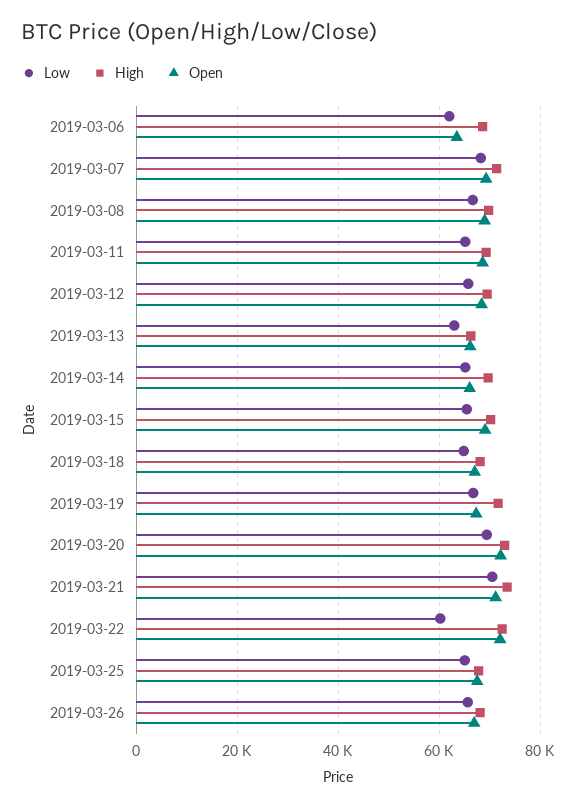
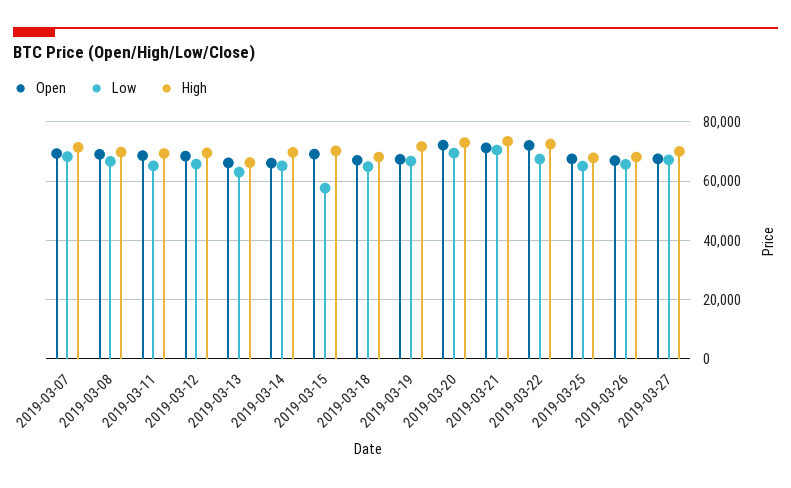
Low, 2019-03-06: 62000 -> none
High, 2019-03-06: 68000 -> none
Open, 2019-03-06: 64000 -> none
Low, 2019-03-15: 66000 -> 57500
Low, 2019-03-22: 60000 -> 67500
Open, 2019-03-27: none -> 67500
Low, 2019-03-27: none -> 67500
High, 2019-03-27: none -> 70000

